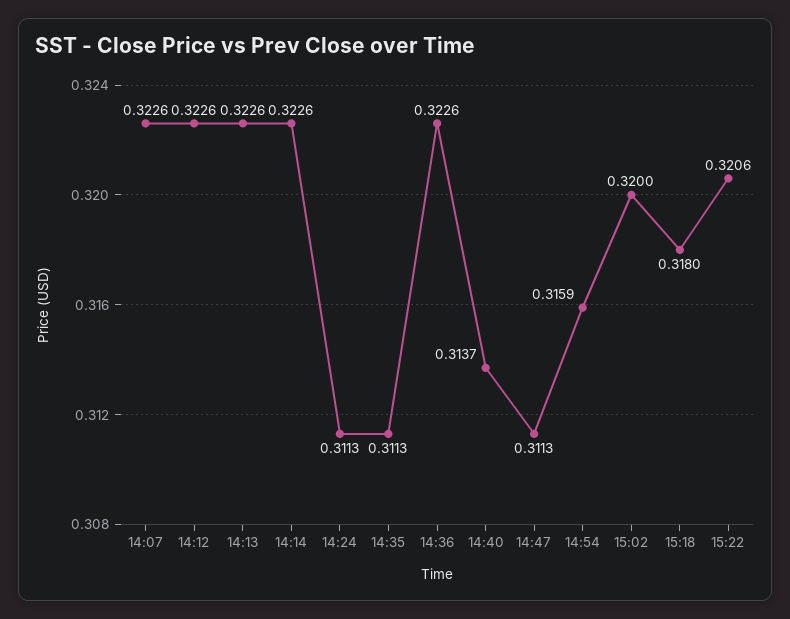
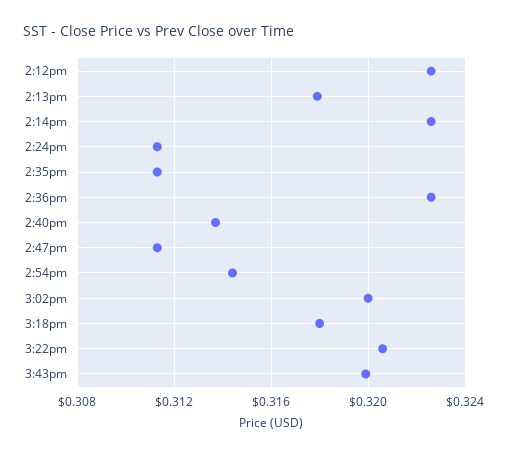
14:07: 0.3226 -> none
14:13: 0.3226 -> 0.318
14:54: 0.3159 -> 0.3145
3:43pm: none -> 0.32

